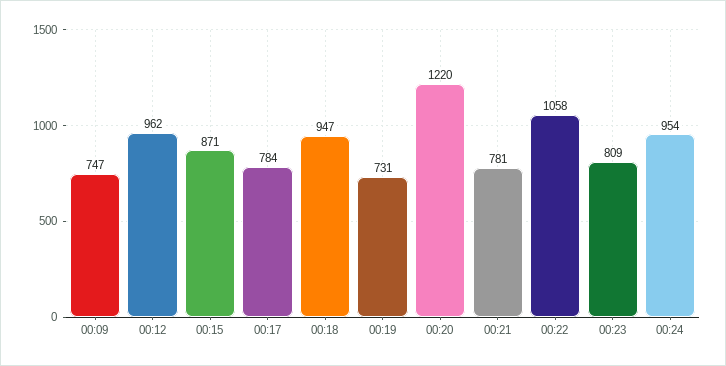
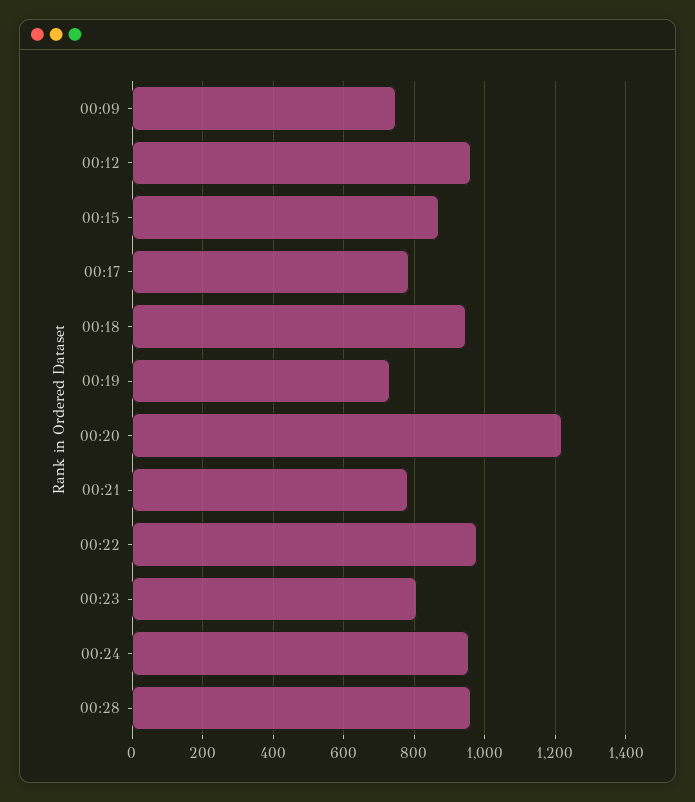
00:22: 1058 -> 980
00:28: none -> 960

